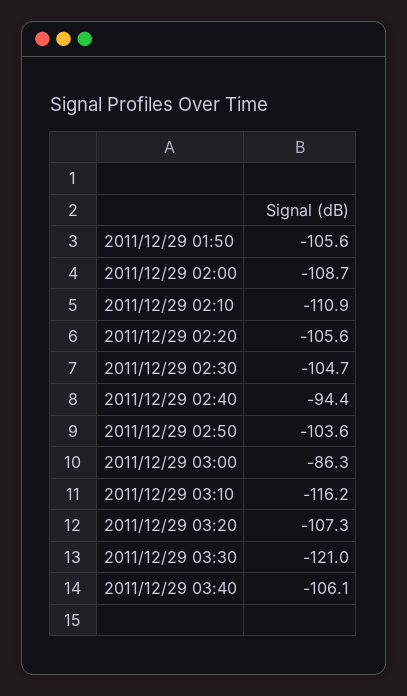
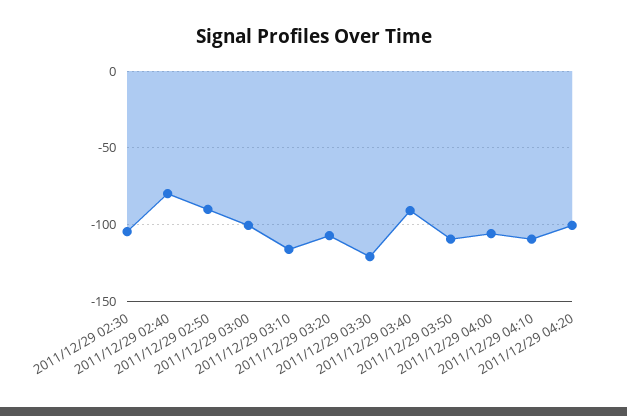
2011/12/29 01:50: -105.6 -> none
2011/12/29 02:00: -108.7 -> none
2011/12/29 02:10: -110.9 -> none
2011/12/29 02:20: -105.6 -> none
2011/12/29 02:40: -94.4 -> -80
2011/12/29 02:50: -103.6 -> -90
2011/12/29 03:00: -86.3 -> -100
2011/12/29 03:40: -106.1 -> -90
2011/12/29 03:50: none -> -110
2011/12/29 04:00: none -> -105
2011/12/29 04:10: none -> -110
2011/12/29 04:20: none -> -100

